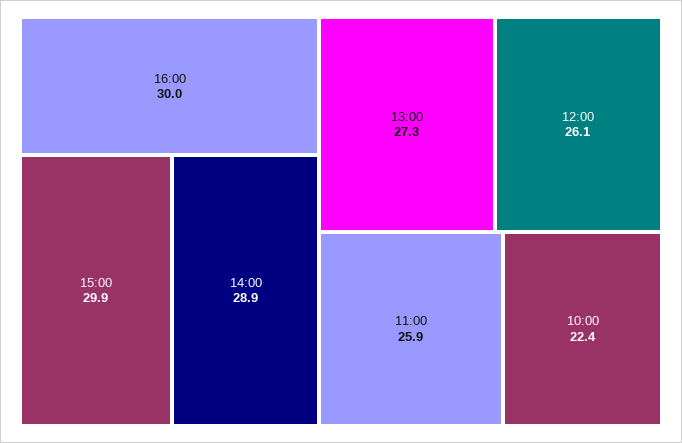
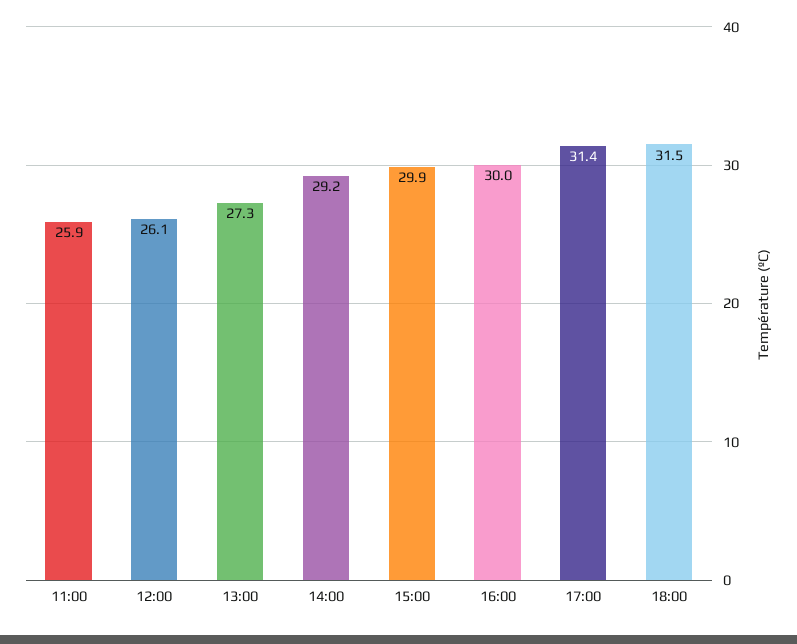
14:00: 28.9 -> 29.2
10:00: 22.4 -> none
17:00: none -> 31.4
18:00: none -> 31.5

